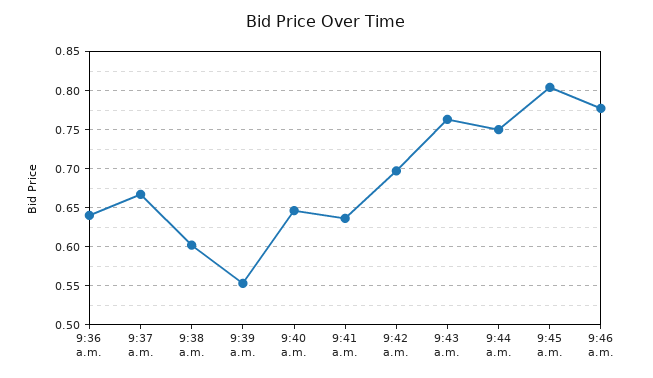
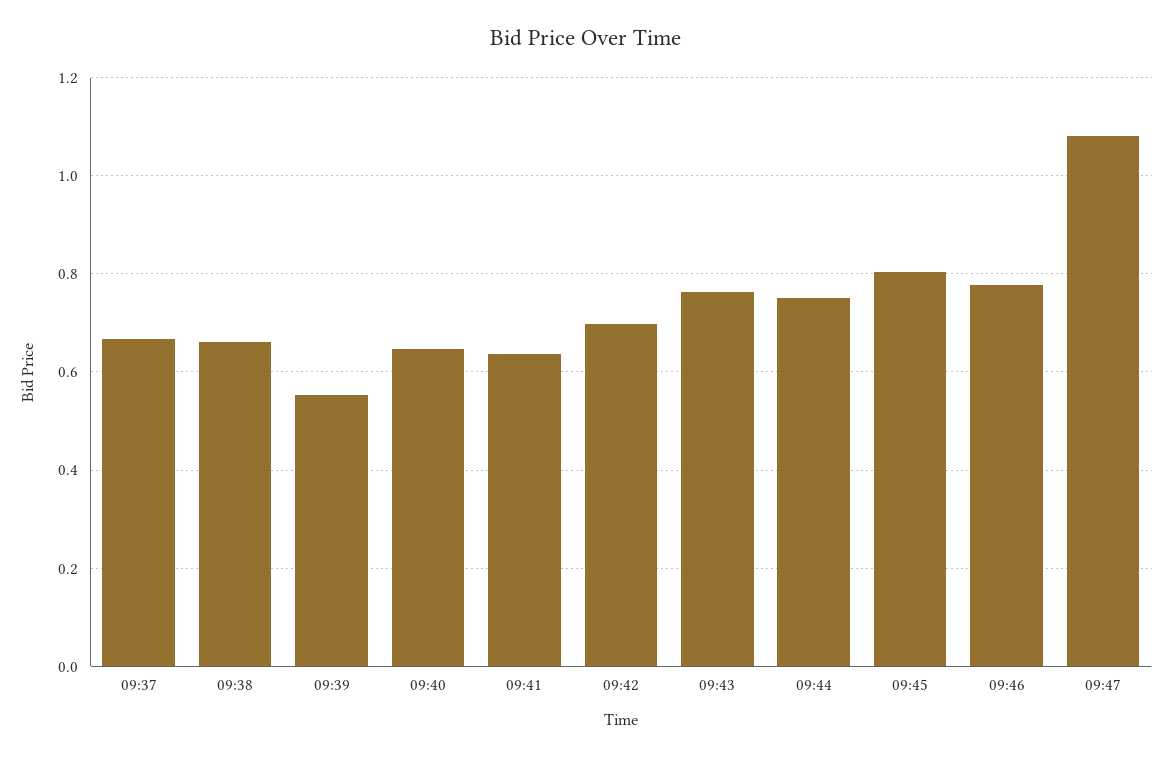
9:36 a.m.: 0.64 -> none
9:38 a.m.: 0.6 -> 0.66
09:47: none -> 1.08

